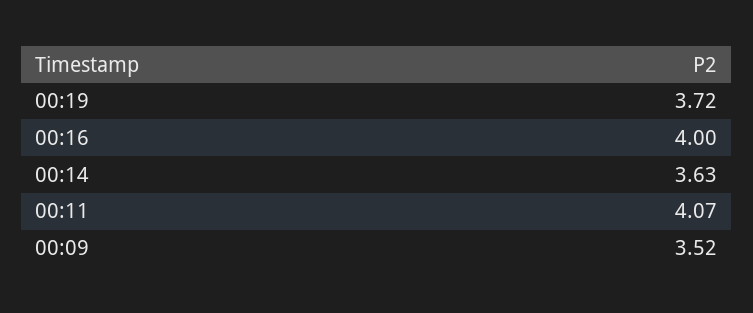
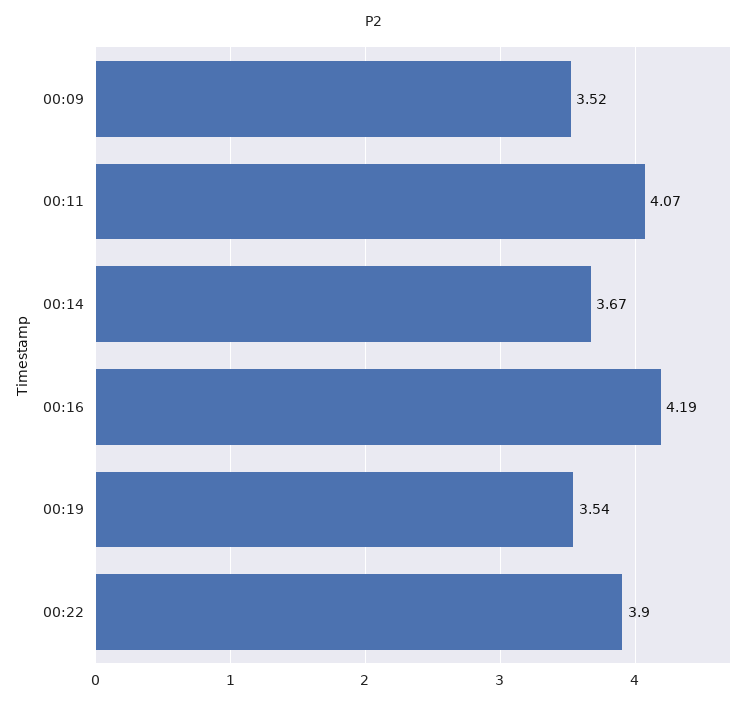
00:19: 3.72 -> 3.54
00:16: 4 -> 4.19
00:14: 3.63 -> 3.67
00:22: none -> 3.9

